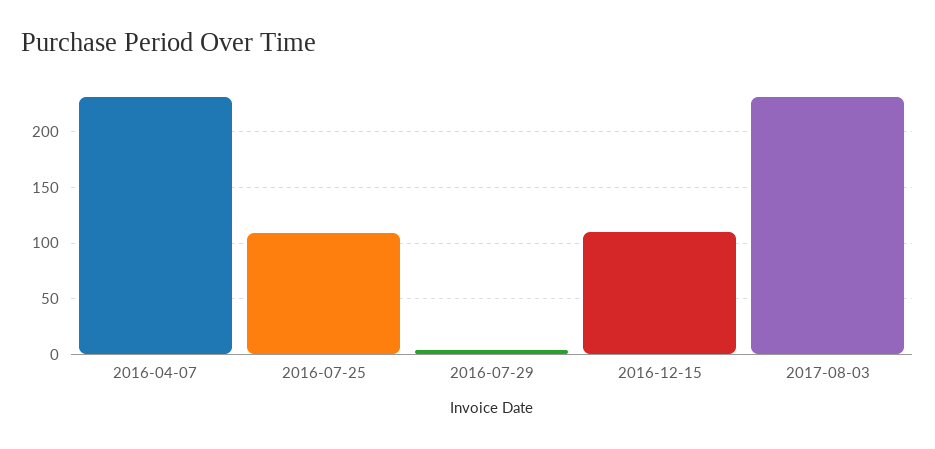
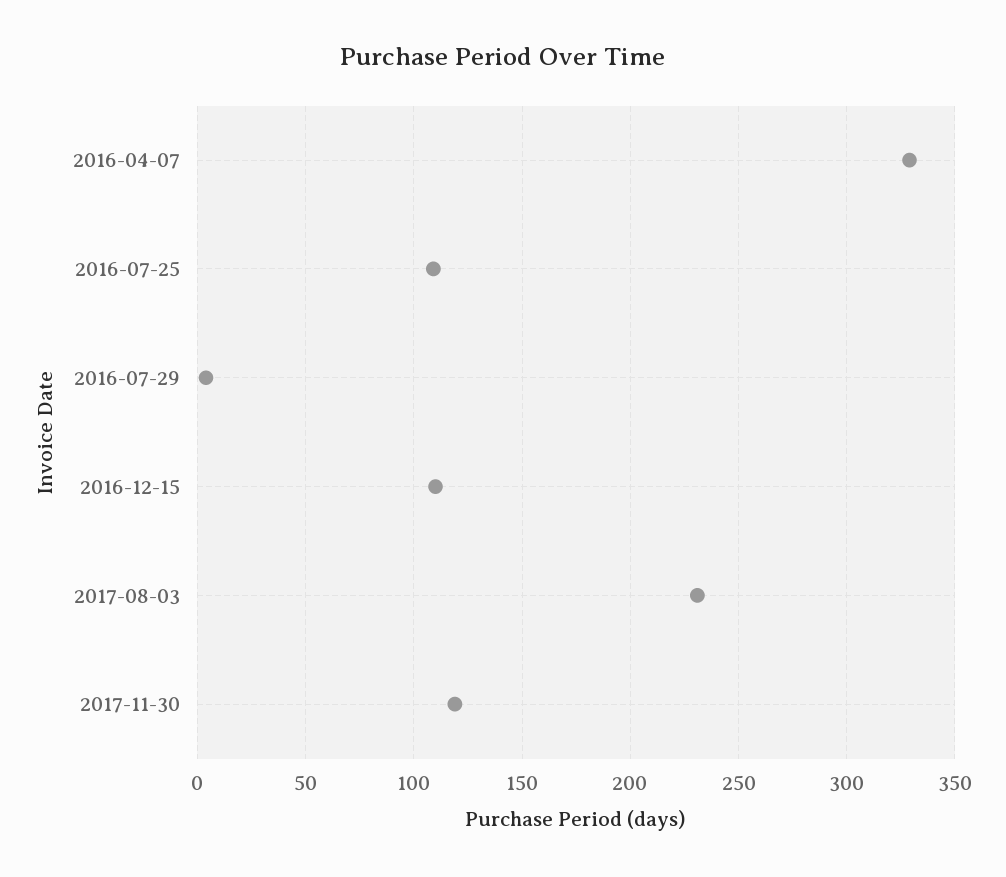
2016-04-07: 230 -> 330
2017-11-30: none -> 120

